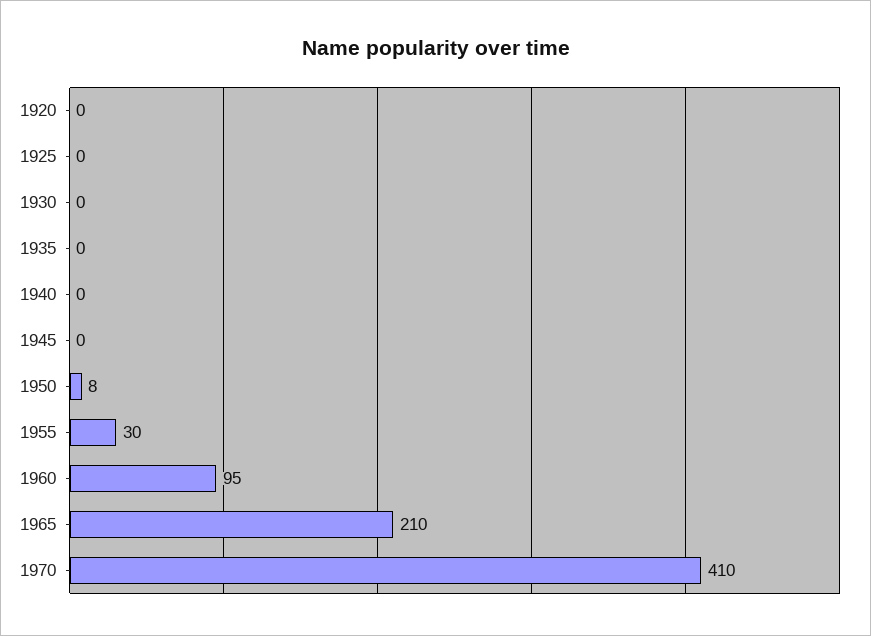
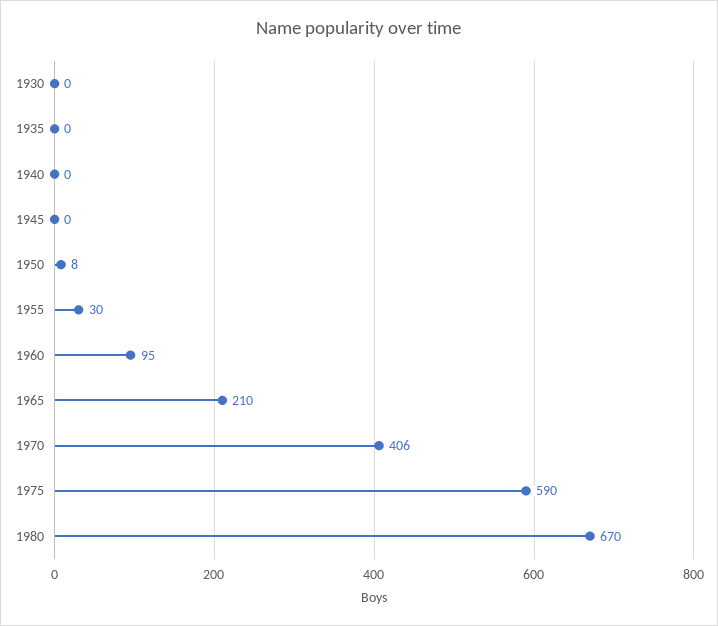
1920: 0 -> none
1925: 0 -> none
1970: 410 -> 406
1975: none -> 590
1980: none -> 670

